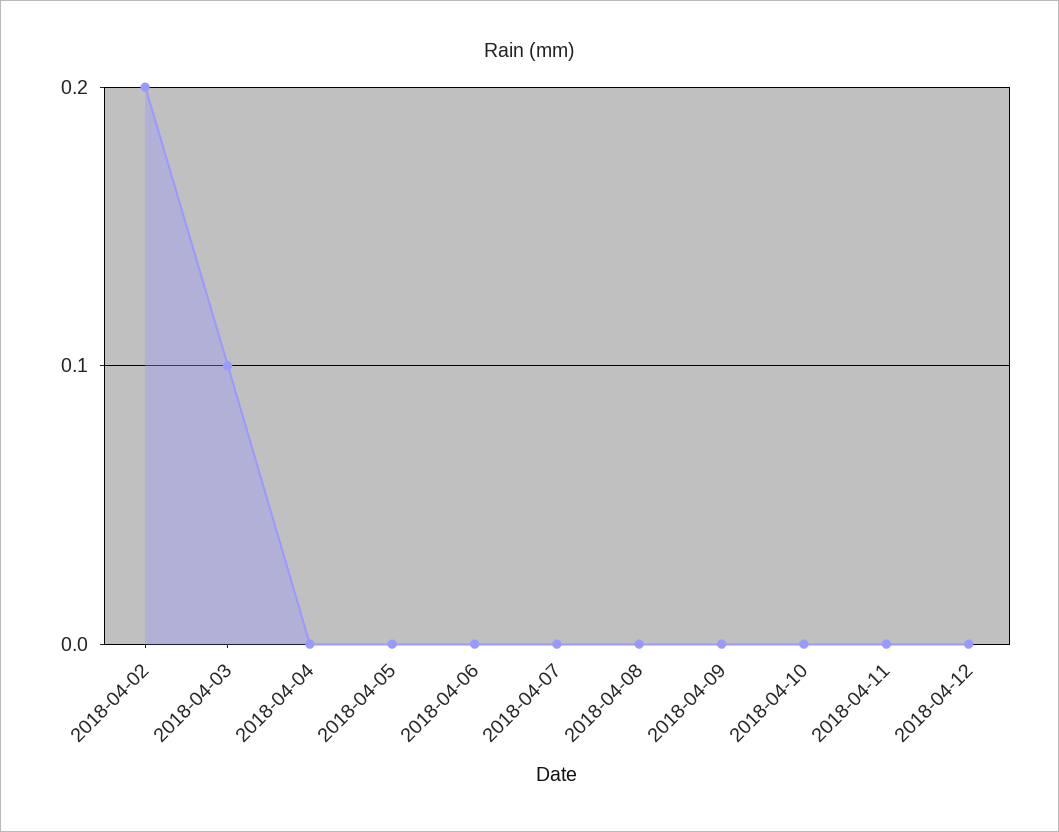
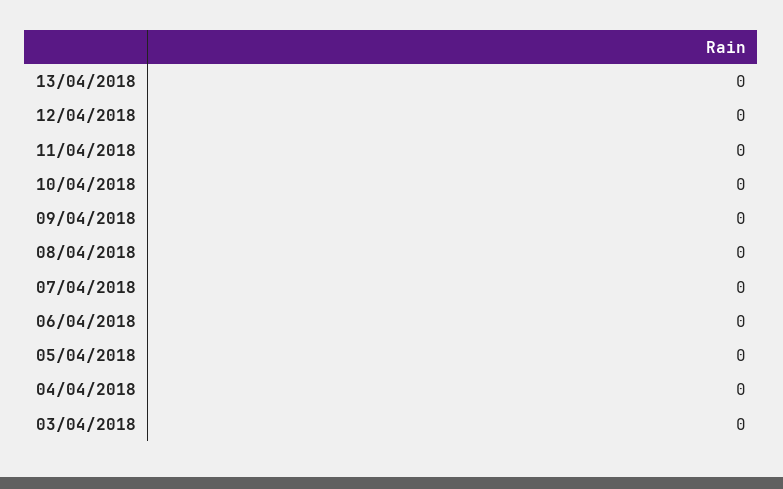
2018-04-02: 0.2 -> none
2018-04-03: 0.1 -> 0
13/04/2018: none -> 0

